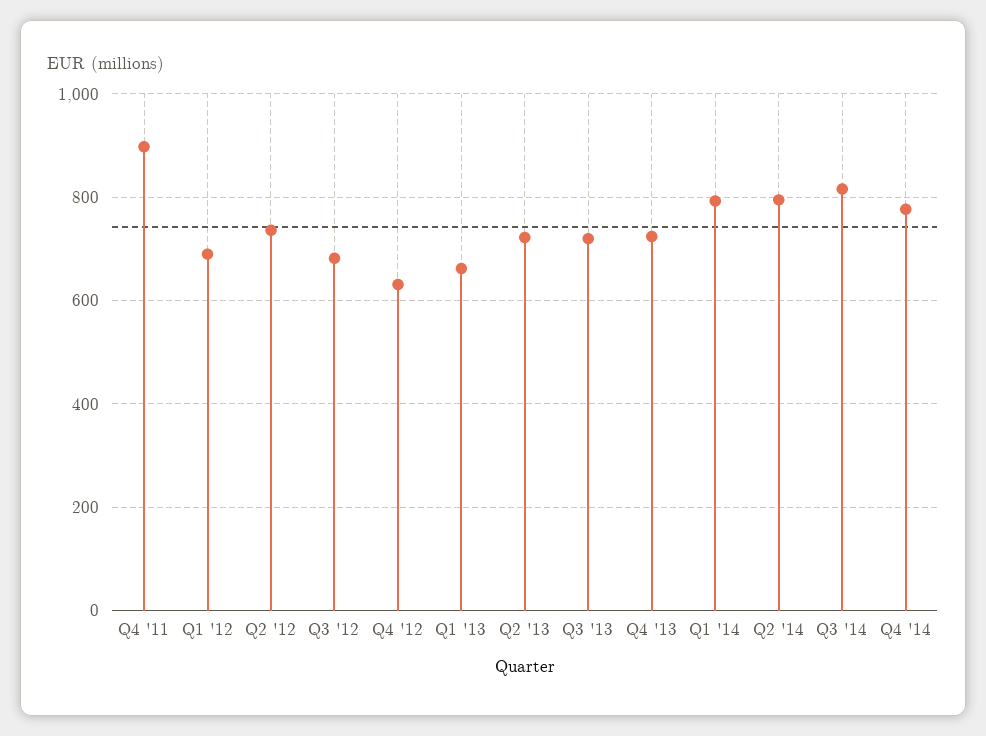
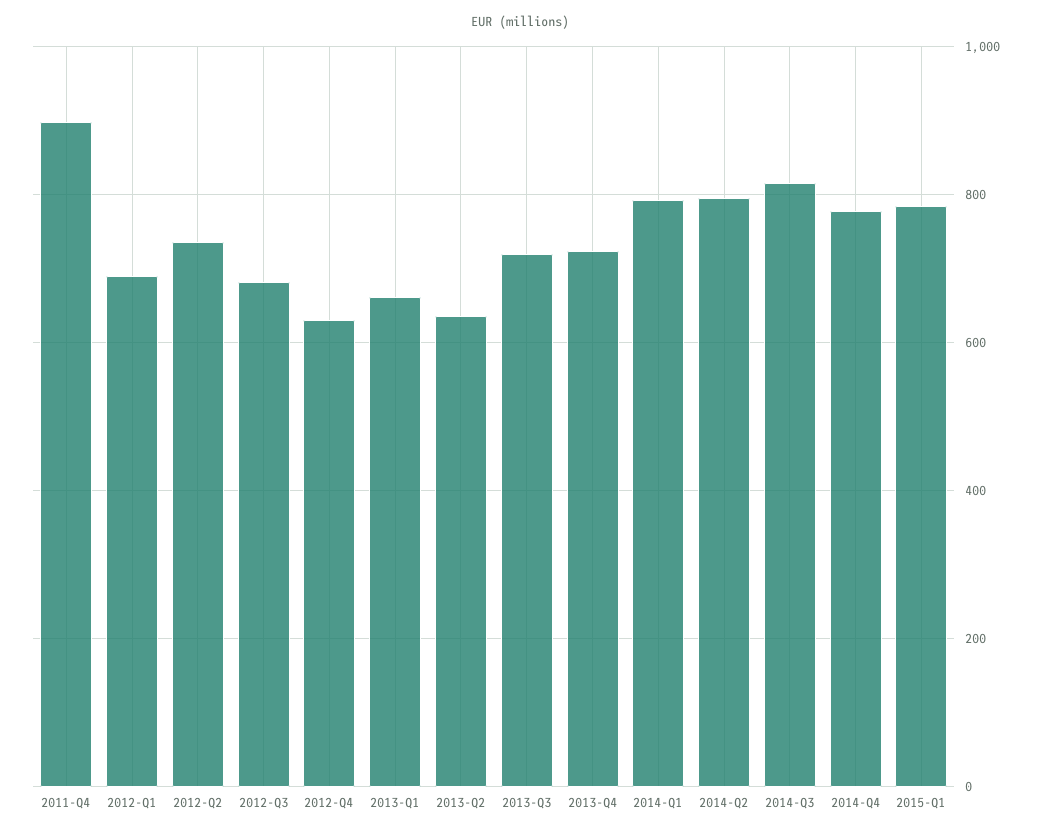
Q2 '13: 720 -> 640
2015-Q1: none -> 780

